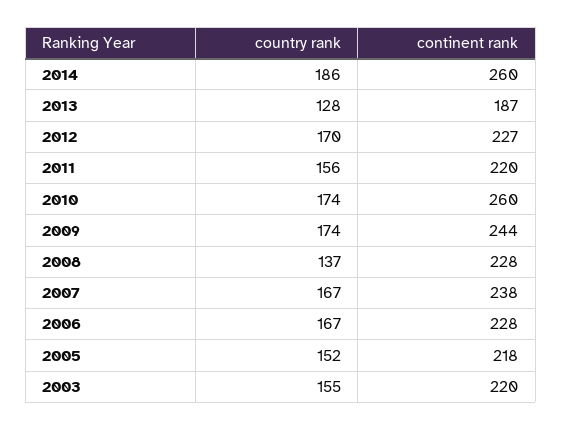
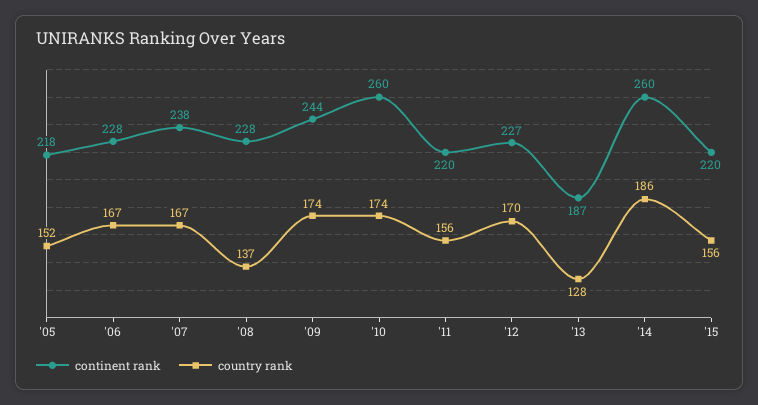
country rank, 2003: 155 -> none
continent rank, 2003: 220 -> none
continent rank, '15: none -> 220
country rank, '15: none -> 156

